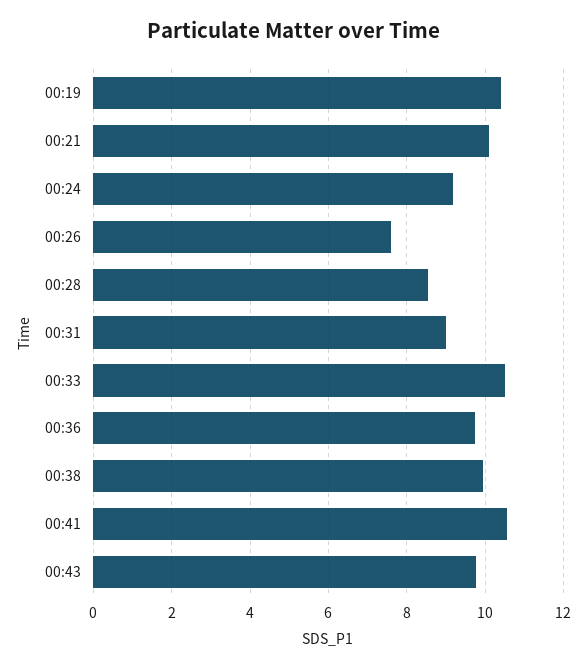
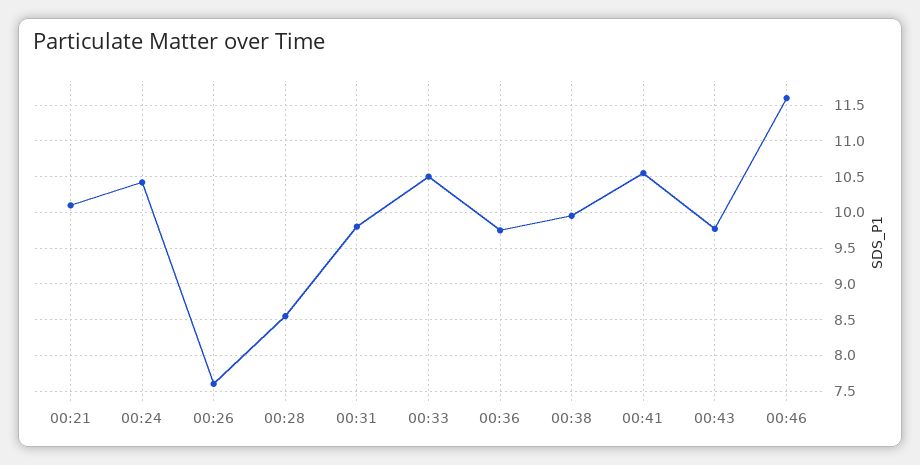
00:19: 10.4 -> none
00:24: 9.2 -> 10.4
00:31: 9 -> 9.8
00:46: none -> 11.6

